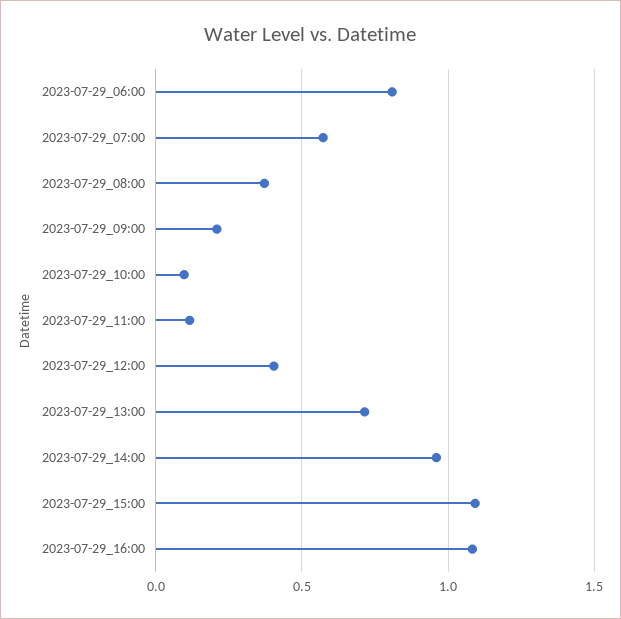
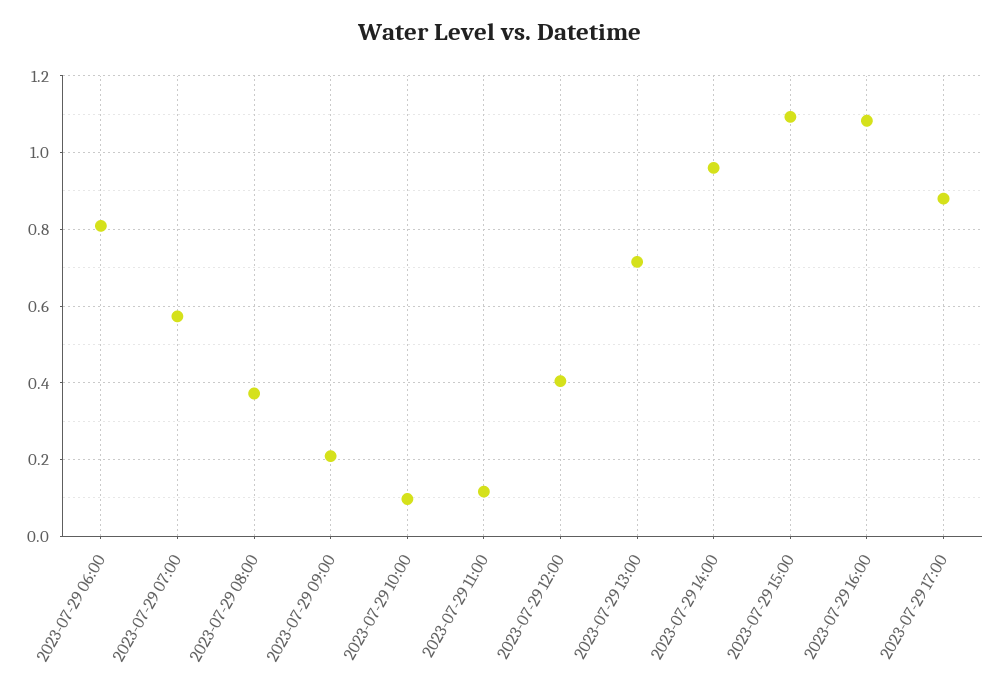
2023-07-29 17:00: none -> 0.88

